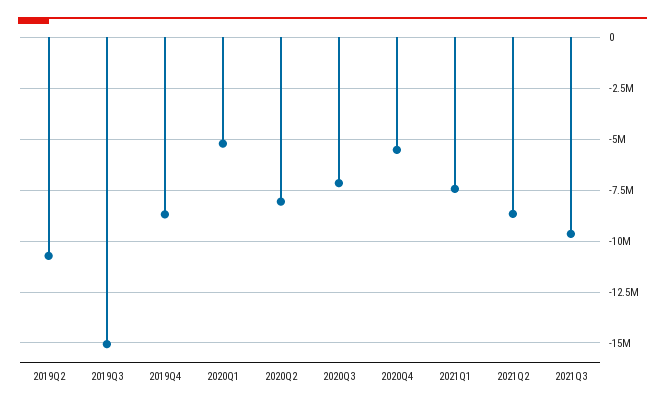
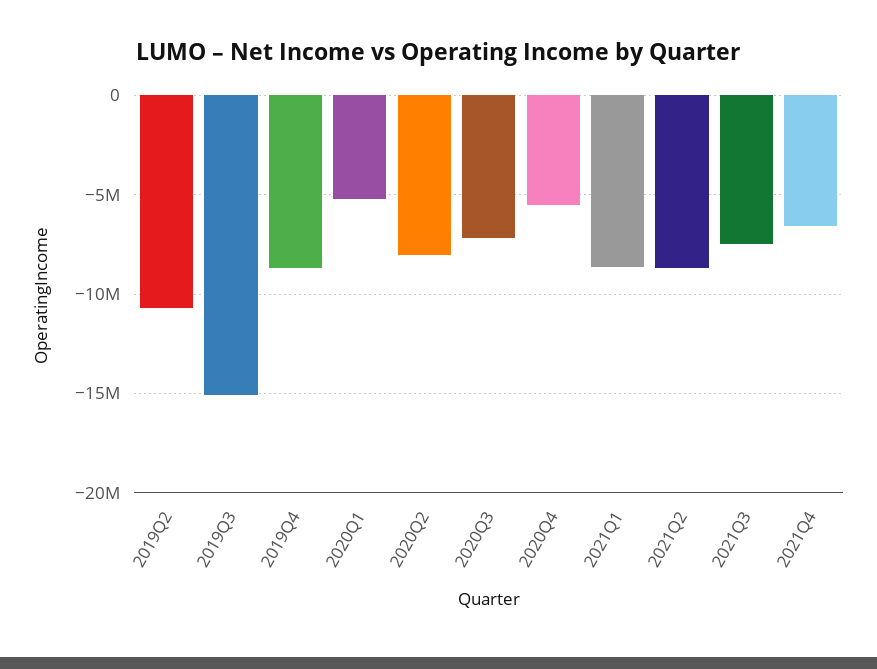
2021Q1: -7500000 -> -8500000
2021Q3: -9500000 -> -7500000
2021Q4: none -> -6500000

